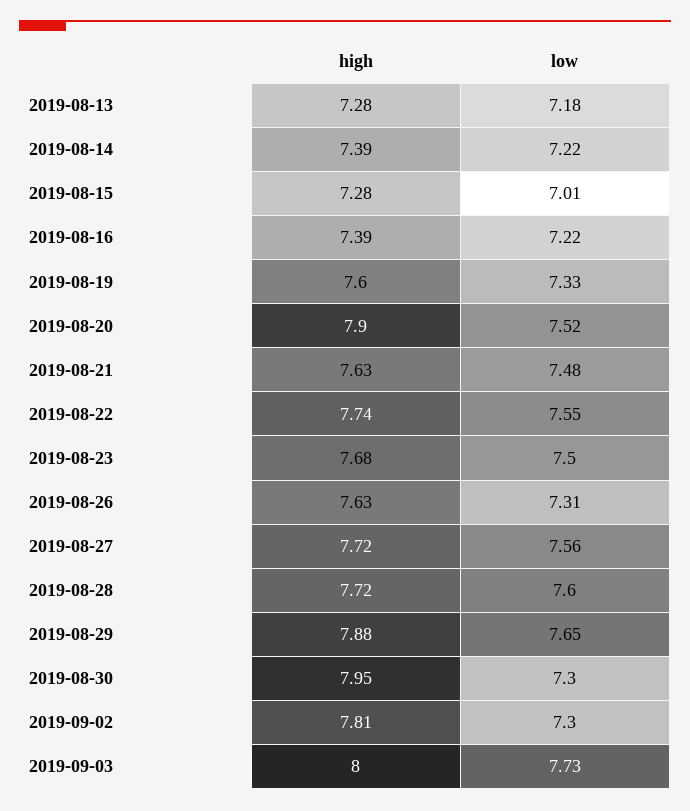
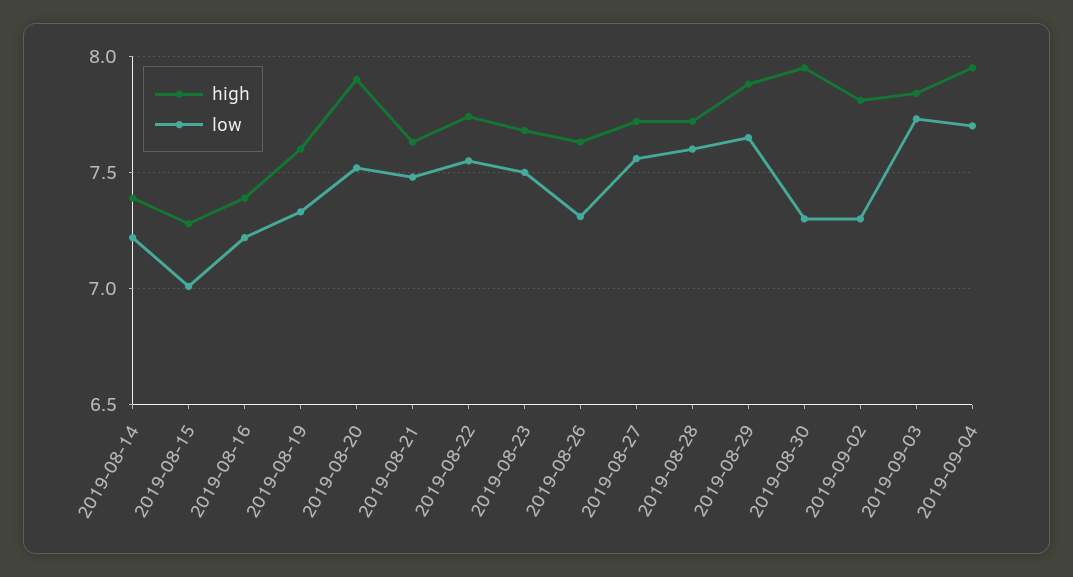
high, 2019-08-13: 7.28 -> none
low, 2019-08-13: 7.18 -> none
high, 2019-09-03: 8 -> 7.85
high, 2019-09-04: none -> 7.95
low, 2019-09-04: none -> 7.7

